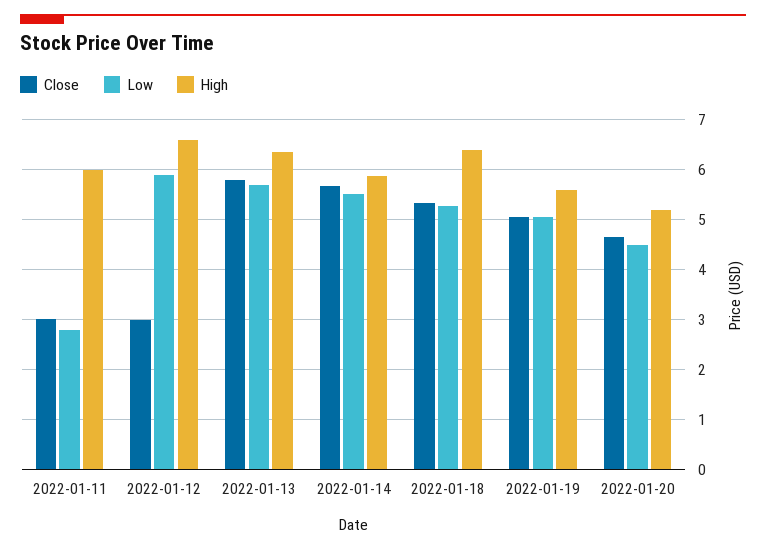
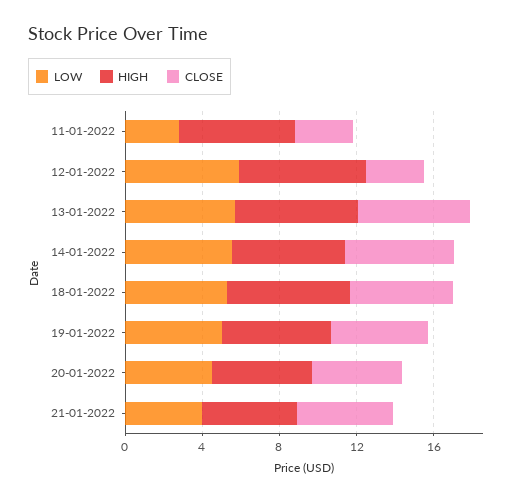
Low, 21-01-2022: none -> 4
High, 21-01-2022: none -> 5
Close, 21-01-2022: none -> 5

